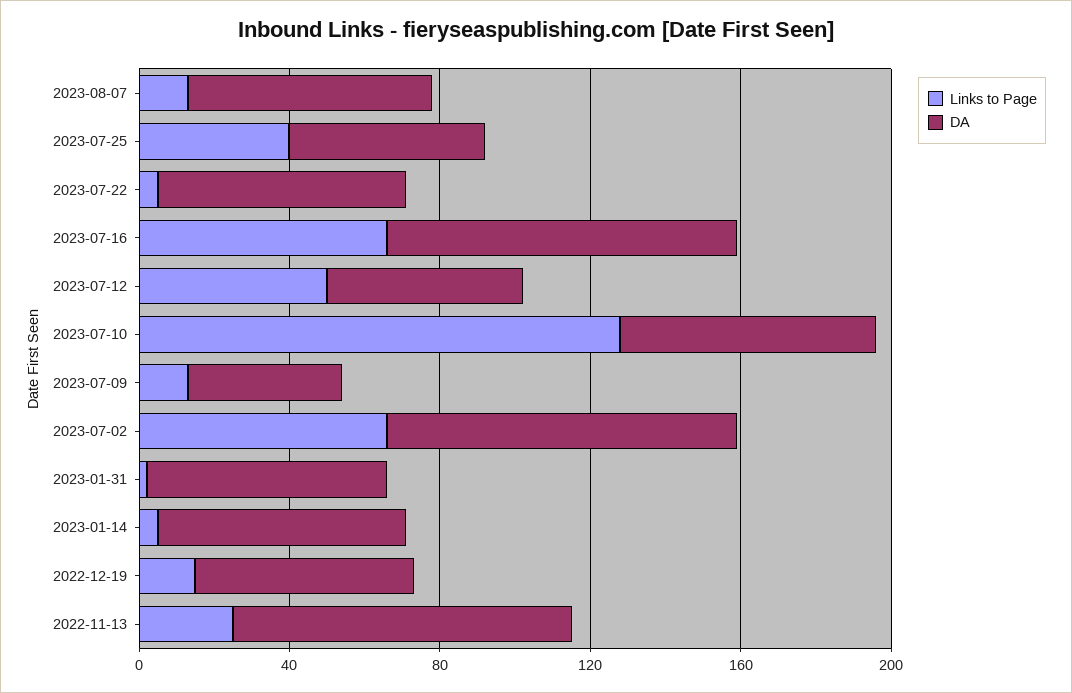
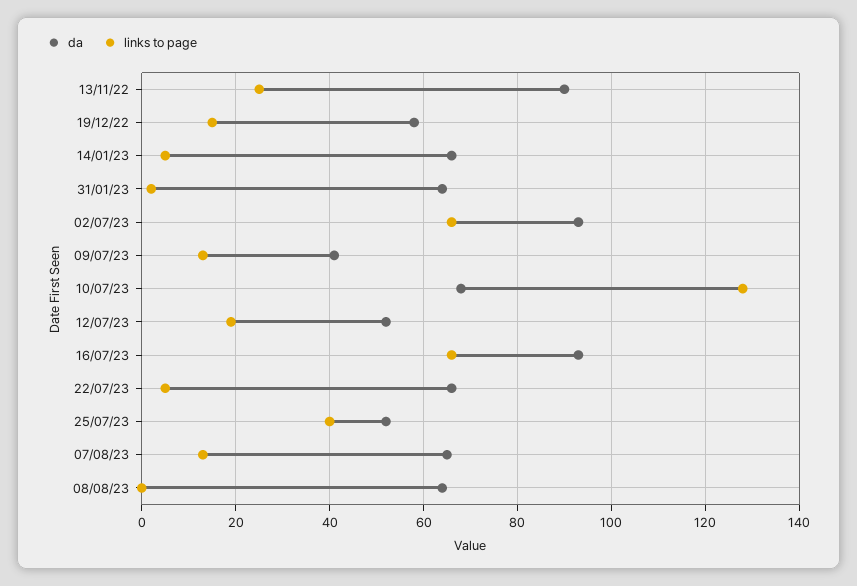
Links to Page, 2023-07-12: 50 -> 20
DA, 08/08/23: none -> 65
Links to Page, 08/08/23: none -> 0

